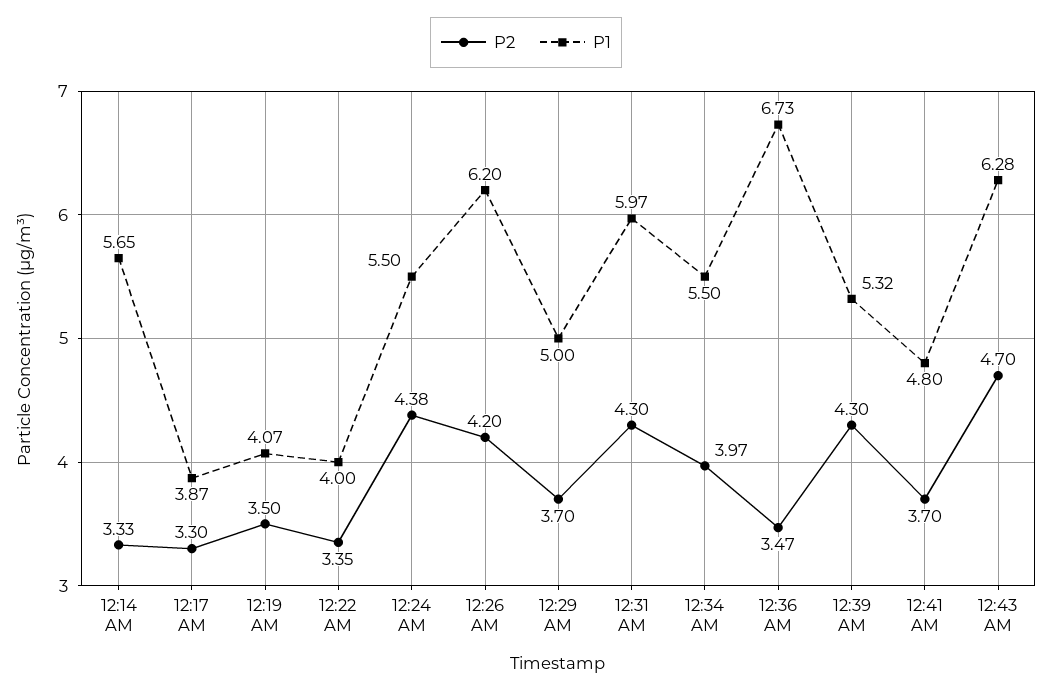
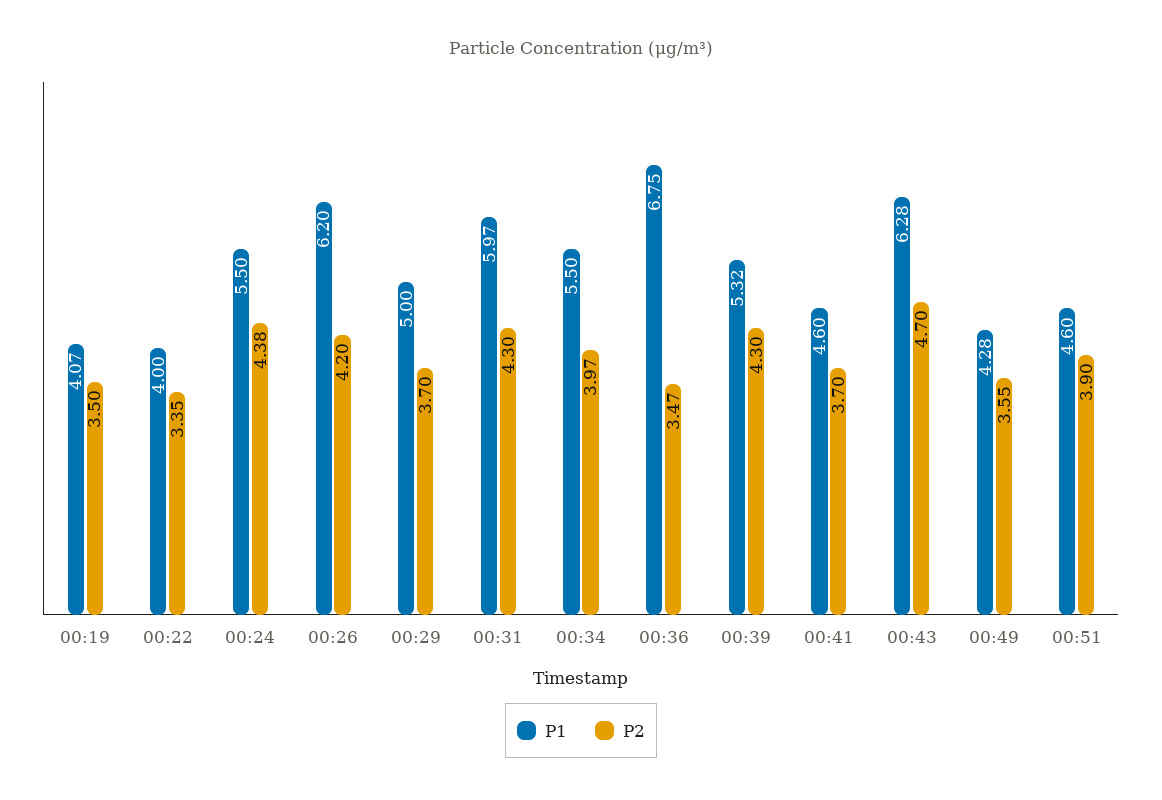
P2, 12:14 AM: 3.33 -> none
P1, 12:14 AM: 5.65 -> none
P2, 12:17 AM: 3.3 -> none
P1, 12:17 AM: 3.87 -> none
P1, 12:36 AM: 6.73 -> 6.75
P1, 12:41 AM: 4.8 -> 4.6
P1, 00:49: none -> 4.28
P2, 00:49: none -> 3.55
P1, 00:51: none -> 4.6
P2, 00:51: none -> 3.9

